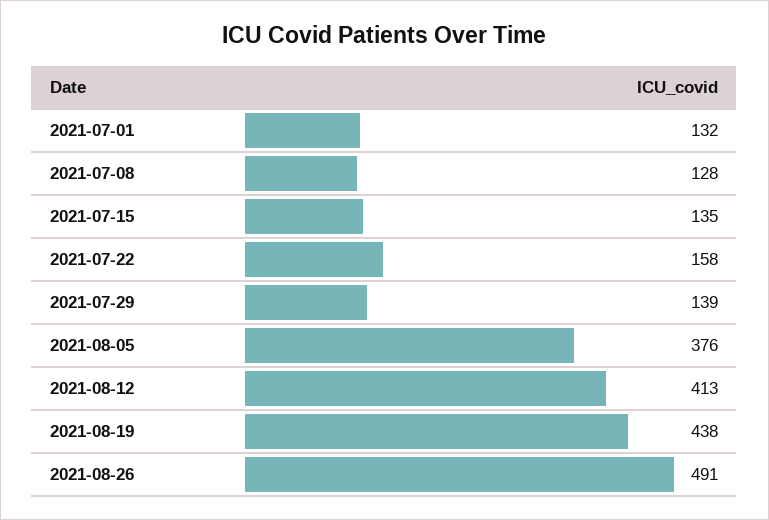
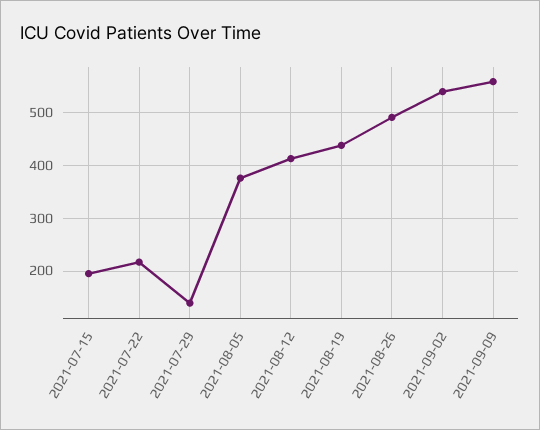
2021-07-01: 132 -> none
2021-07-08: 128 -> none
2021-07-15: 135 -> 200
2021-07-22: 158 -> 220
2021-09-02: none -> 540
2021-09-09: none -> 560

